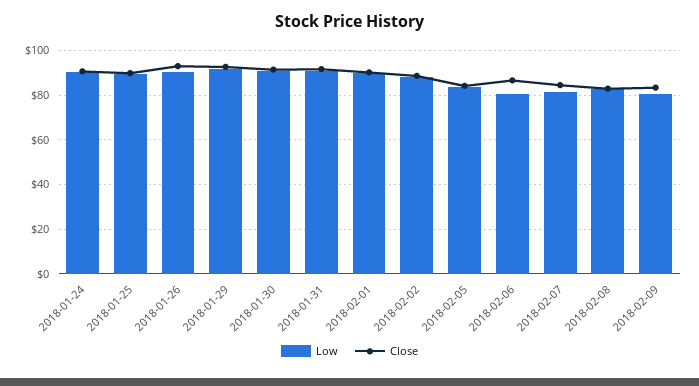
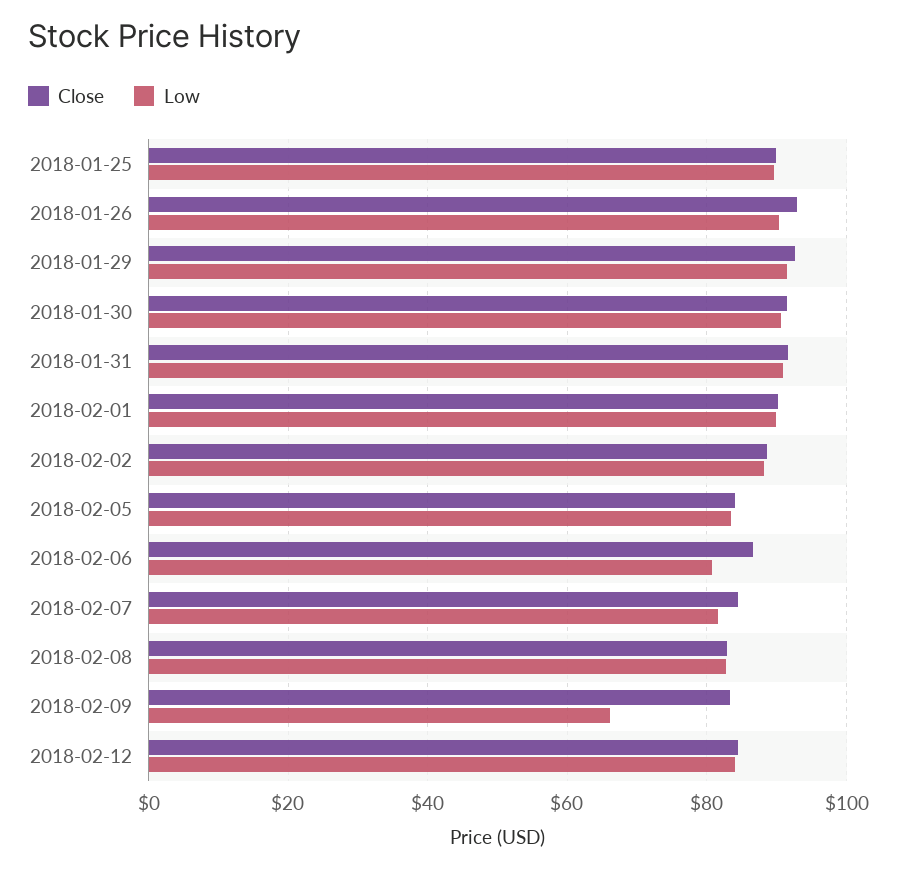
Low, 2018-01-24: 90 -> none
Close, 2018-01-24: 90 -> none
Low, 2018-02-09: 80 -> 66
Close, 2018-02-12: none -> 84
Low, 2018-02-12: none -> 84

